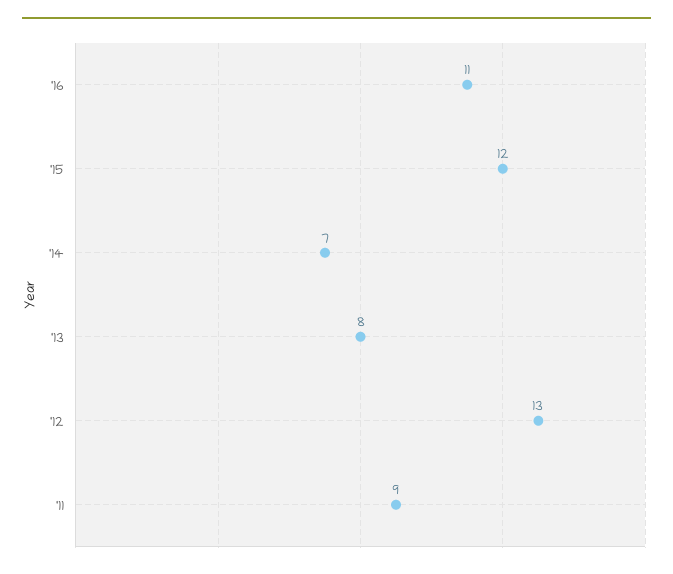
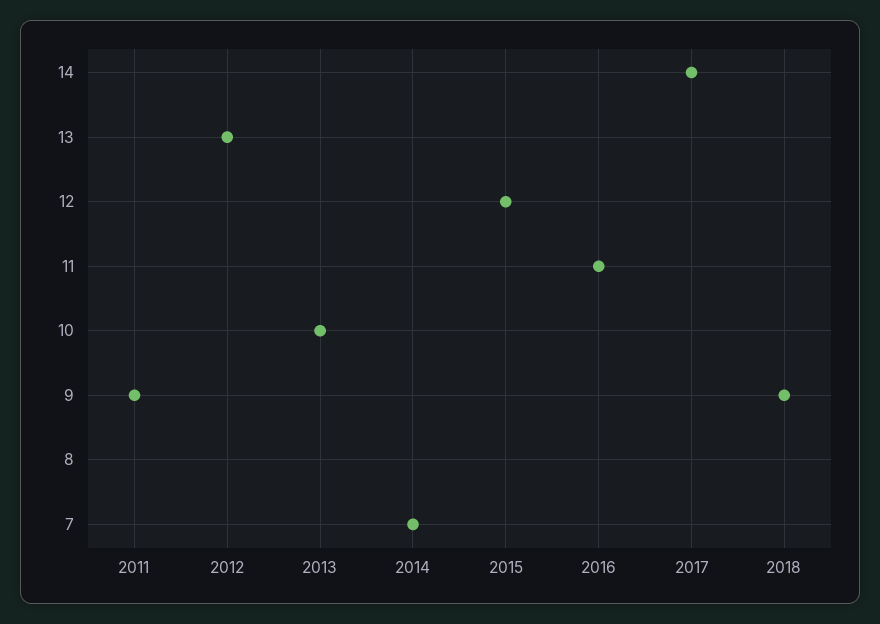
'13: 8 -> 10
2017: none -> 14
2018: none -> 9

